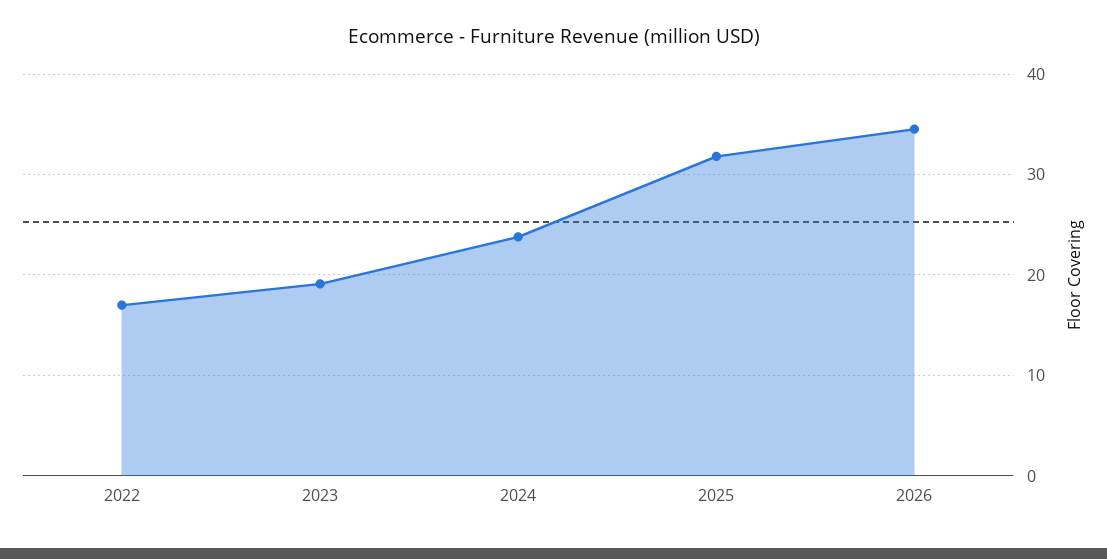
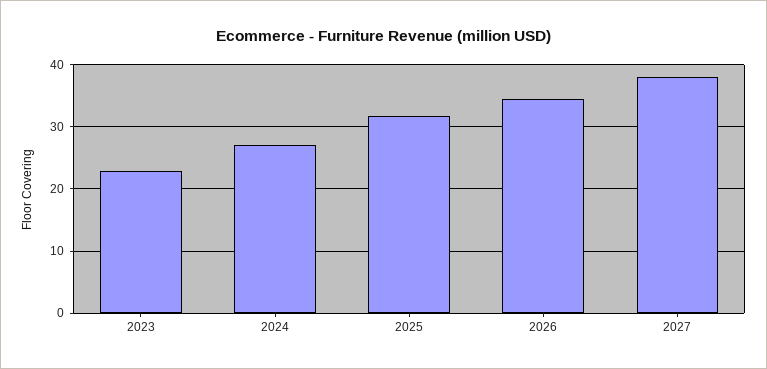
2022: 17 -> none
2023: 19 -> 23
2024: 24 -> 27
2027: none -> 38

